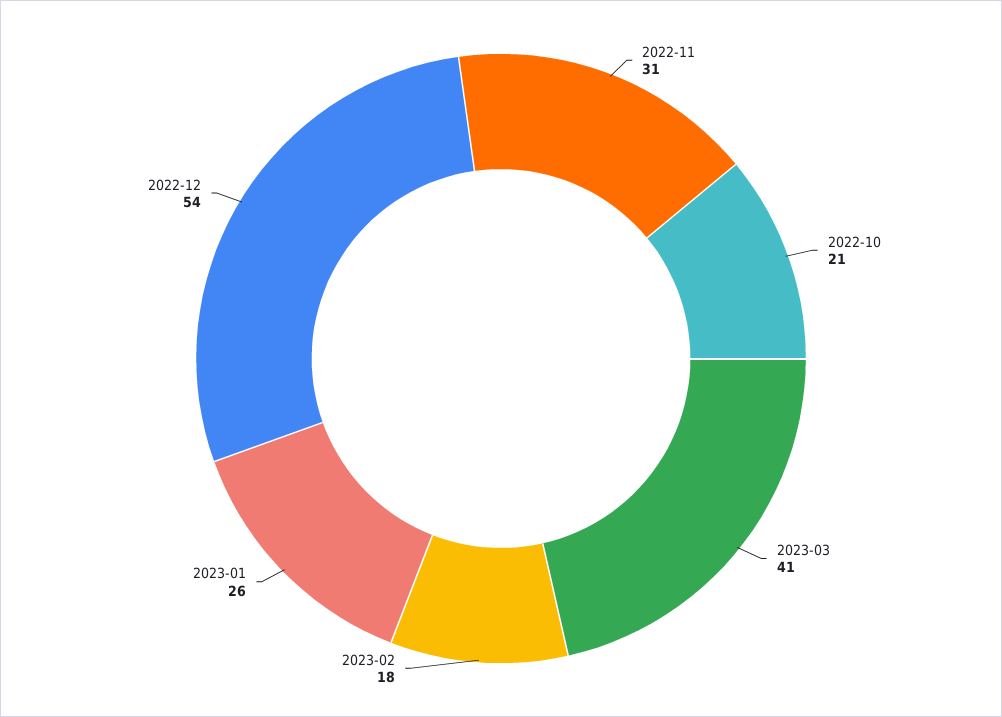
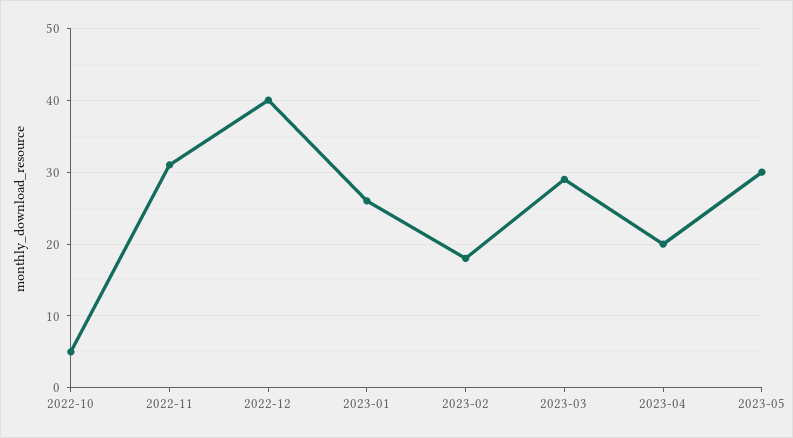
2022-10: 21 -> 5
2023-03: 41 -> 29
2022-12: 54 -> 40
2023-04: none -> 20
2023-05: none -> 30

